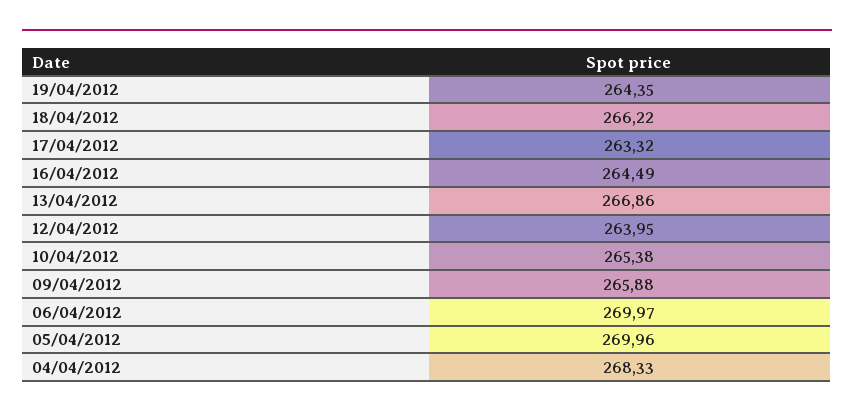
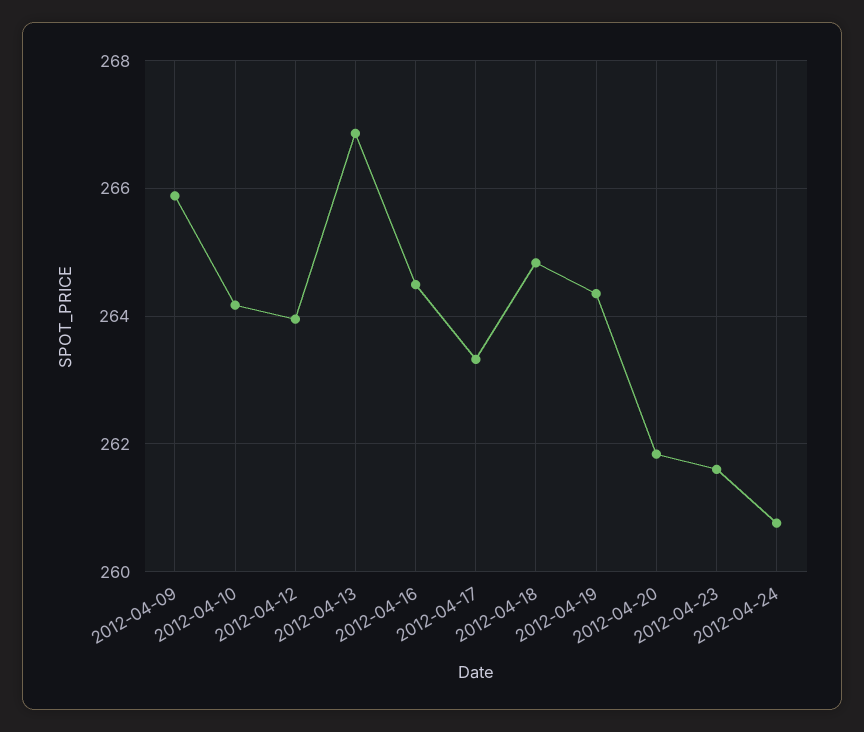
18/04/2012: 266.22 -> 264.8
10/04/2012: 265.38 -> 264.2
06/04/2012: 269.97 -> none
05/04/2012: 269.96 -> none
04/04/2012: 268.33 -> none
2012-04-20: none -> 261.8
2012-04-23: none -> 261.6
2012-04-24: none -> 260.8

